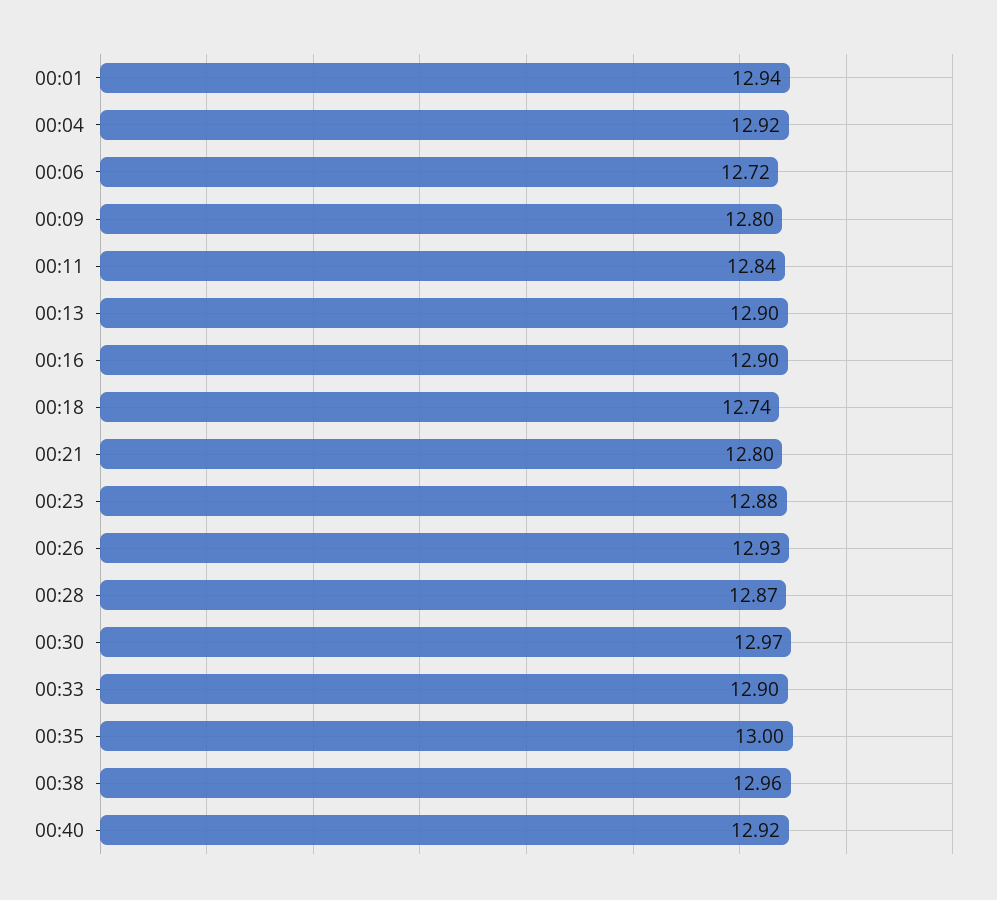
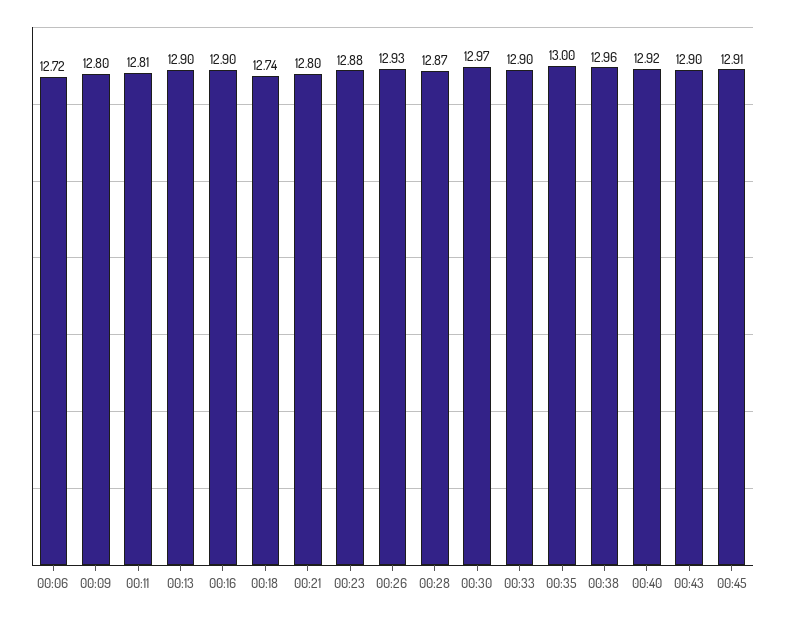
00:01: 12.94 -> none
00:04: 12.92 -> none
00:11: 12.84 -> 12.81
00:43: none -> 12.9
00:45: none -> 12.91

